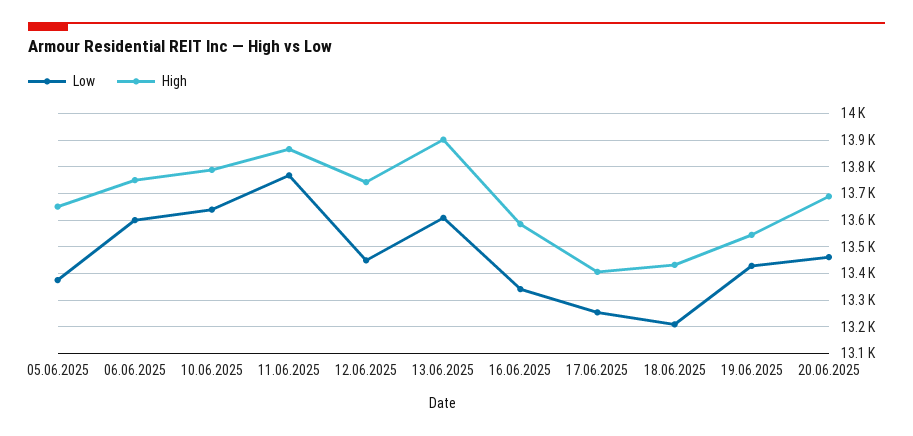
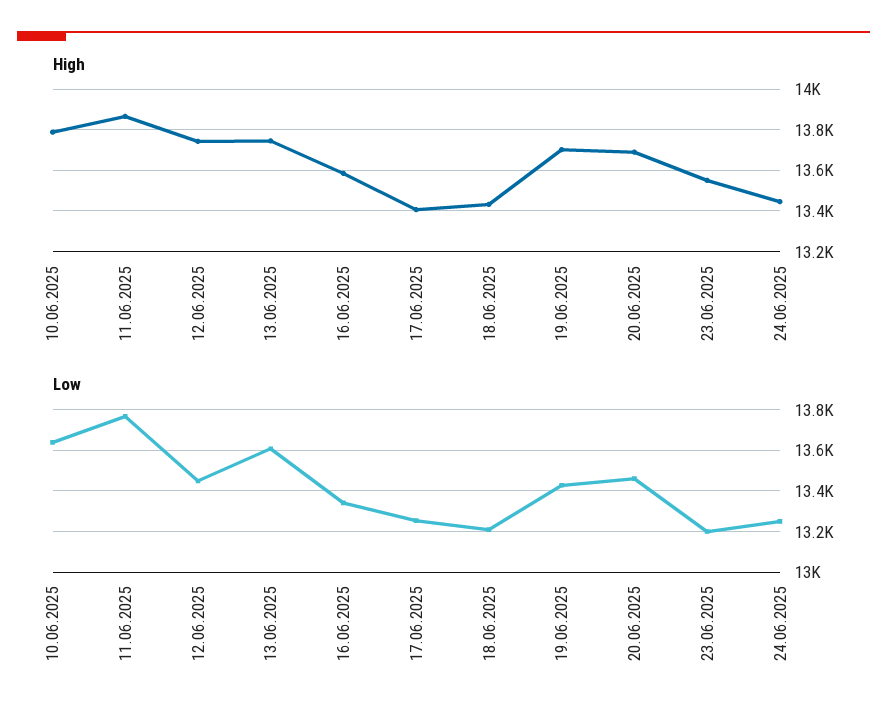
Low, 05.06.2025: 13375 -> none
High, 05.06.2025: 13650 -> none
Low, 06.06.2025: 13600 -> none
High, 06.06.2025: 13750 -> none
High, 13.06.2025: 13900 -> 13750
High, 19.06.2025: 13550 -> 13700
High, 23.06.2025: none -> 13550
High, 24.06.2025: none -> 13450
Low, 23.06.2025: none -> 13200
Low, 24.06.2025: none -> 13250

